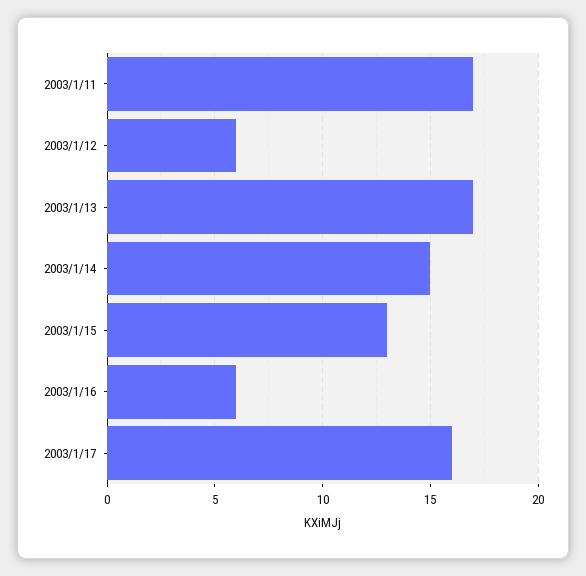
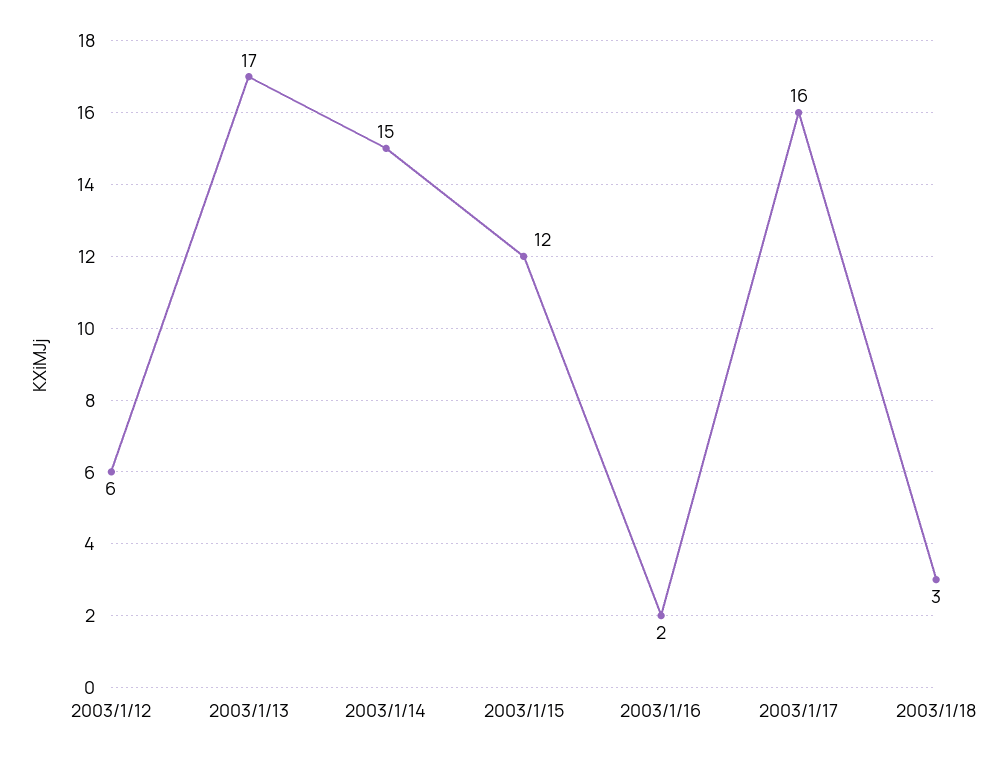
2003/1/11: 17 -> none
2003/1/15: 13 -> 12
2003/1/16: 6 -> 2
2003/1/18: none -> 3

